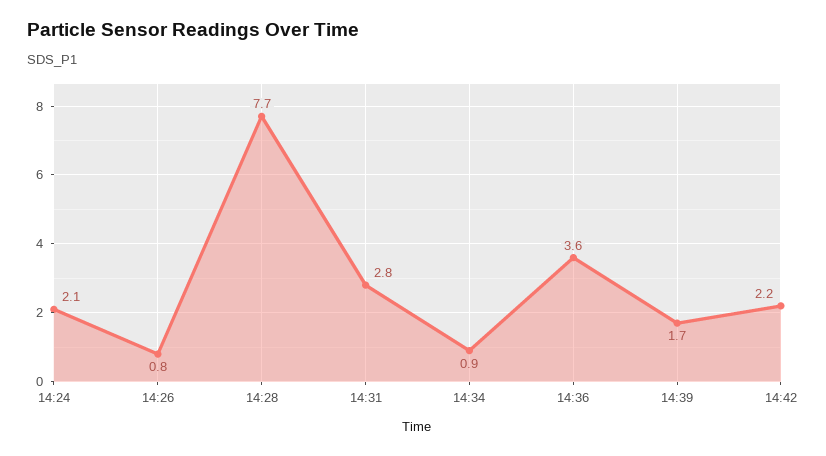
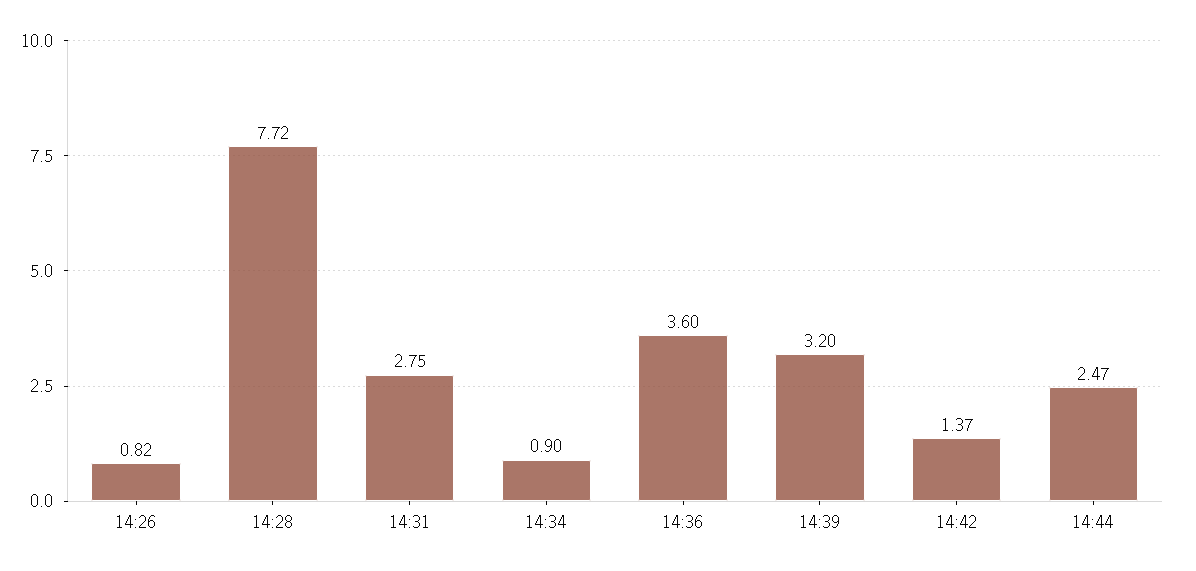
14:24: 2.1 -> none
14:39: 1.7 -> 3.2
14:42: 2.2 -> 1.37
14:44: none -> 2.47

